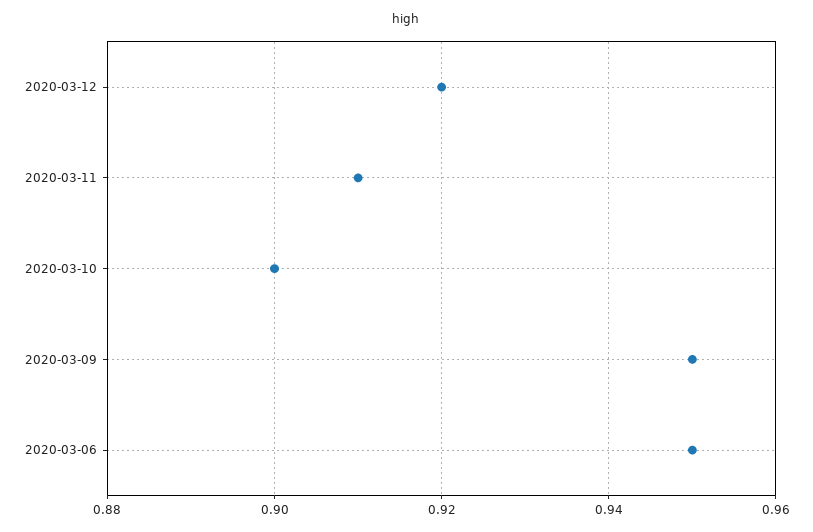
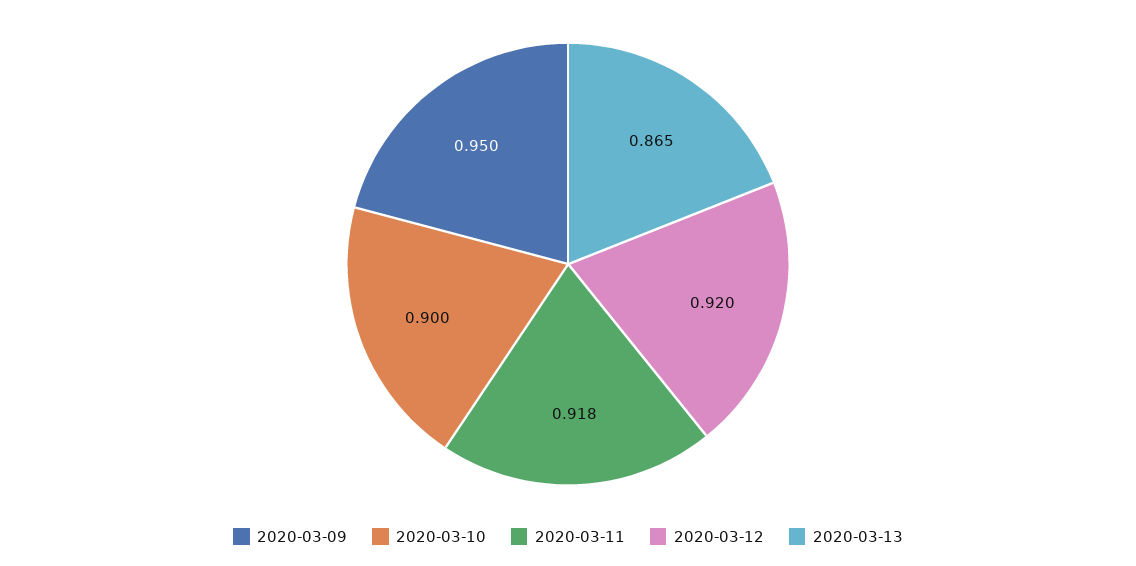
2020-03-11: 0.91 -> 0.918
2020-03-06: 0.95 -> none
2020-03-13: none -> 0.865

